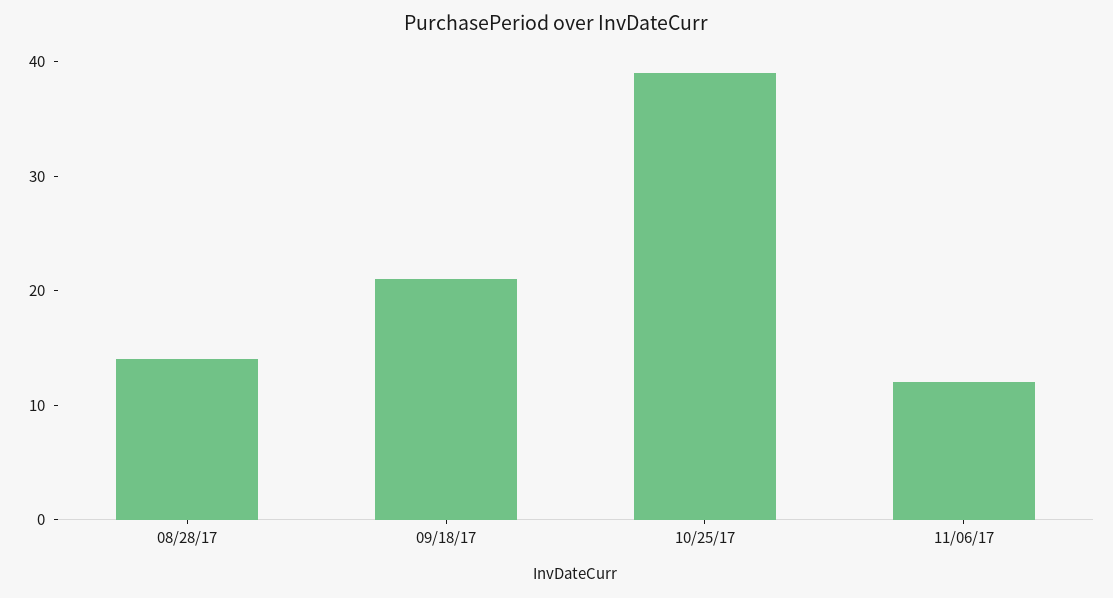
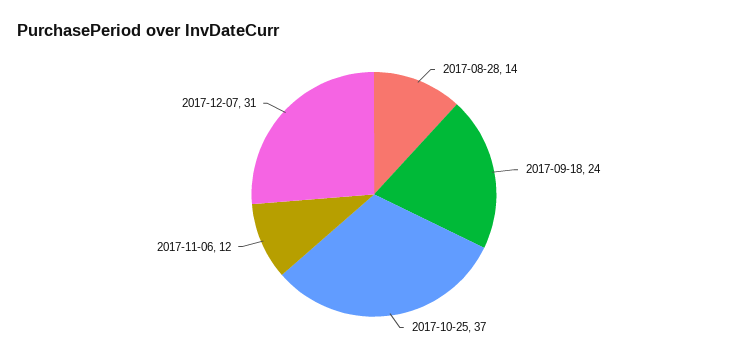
09/18/17: 21 -> 24
10/25/17: 39 -> 37
2017-12-07: none -> 31

